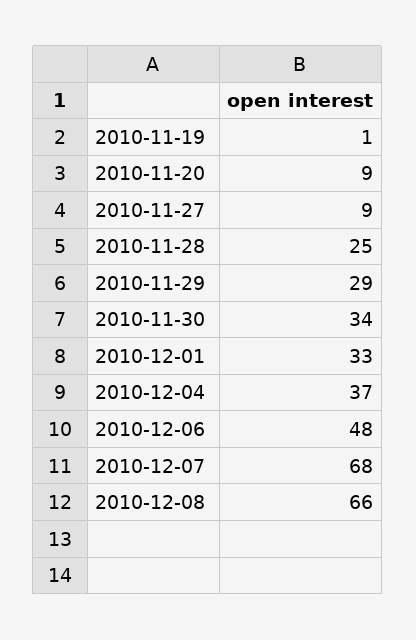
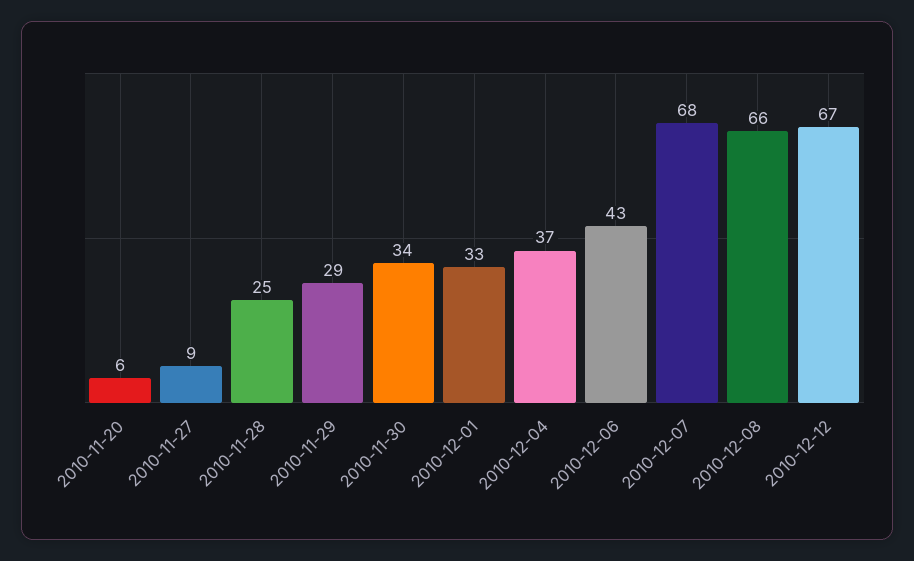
2010-11-19: 1 -> none
2010-11-20: 9 -> 6
2010-12-06: 48 -> 43
2010-12-12: none -> 67

